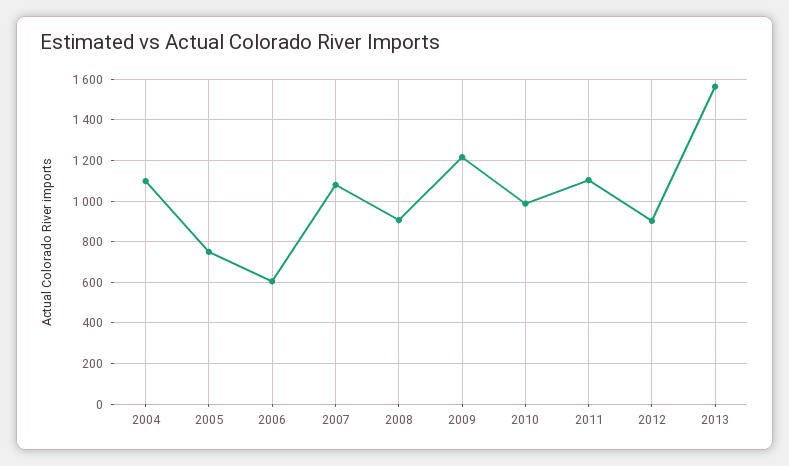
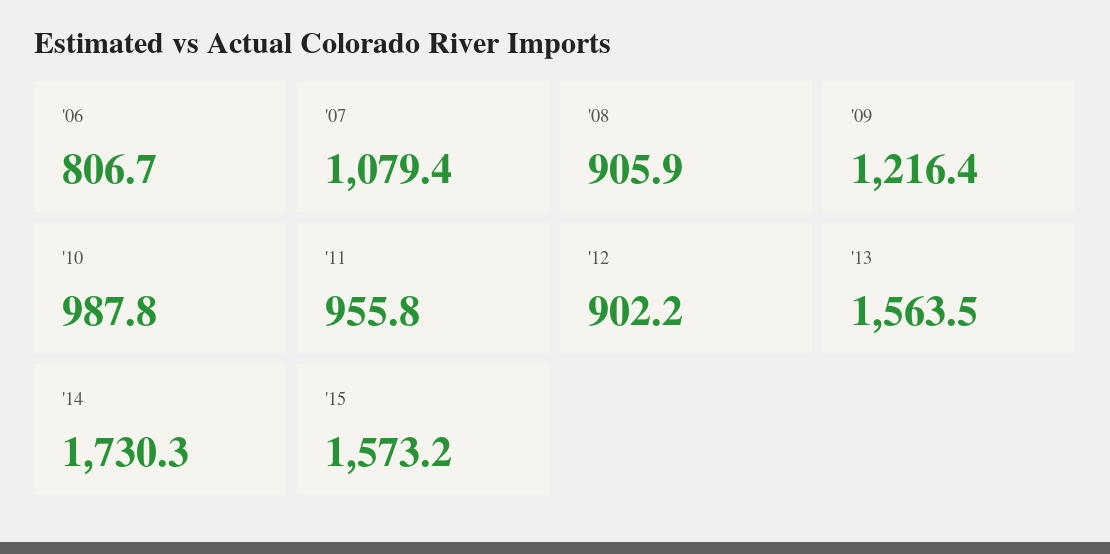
2004: 1100 -> none
2005: 750 -> none
2006: 600 -> 806.7
2011: 1100 -> 955.8
'14: none -> 1730.3
'15: none -> 1573.2

